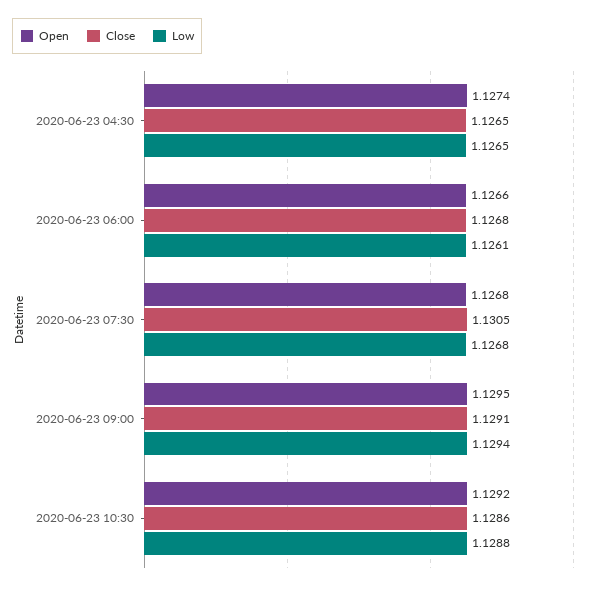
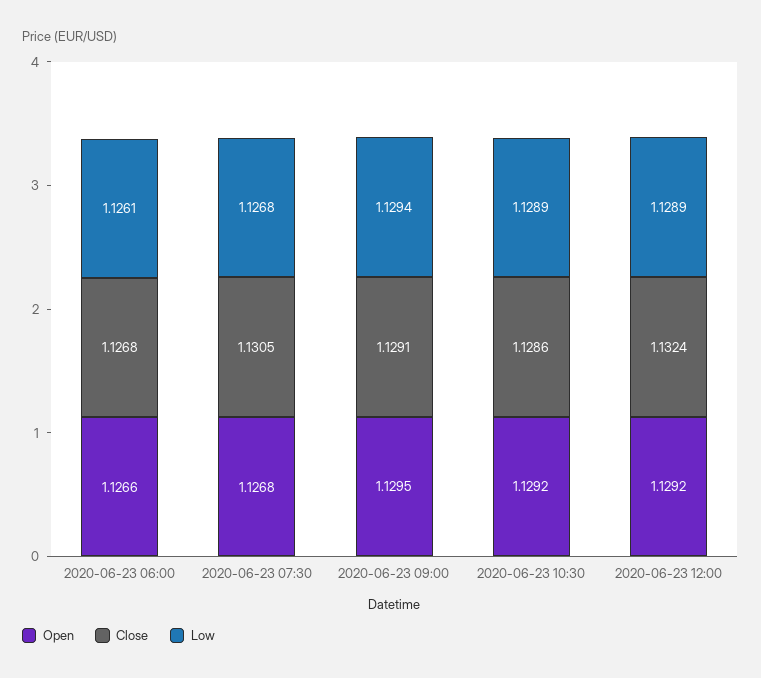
Open, 2020-06-23 04:30: 1.1274 -> none
Close, 2020-06-23 04:30: 1.1265 -> none
Low, 2020-06-23 04:30: 1.1265 -> none
Low, 2020-06-23 10:30: 1.1288 -> 1.1289
Open, 2020-06-23 12:00: none -> 1.1292
Close, 2020-06-23 12:00: none -> 1.1324
Low, 2020-06-23 12:00: none -> 1.1289

